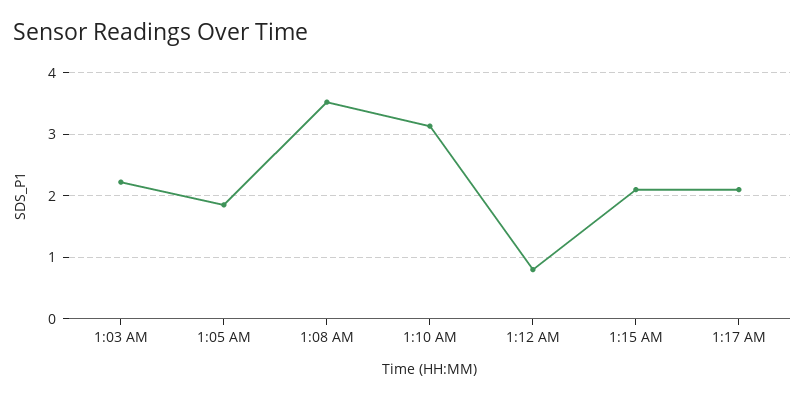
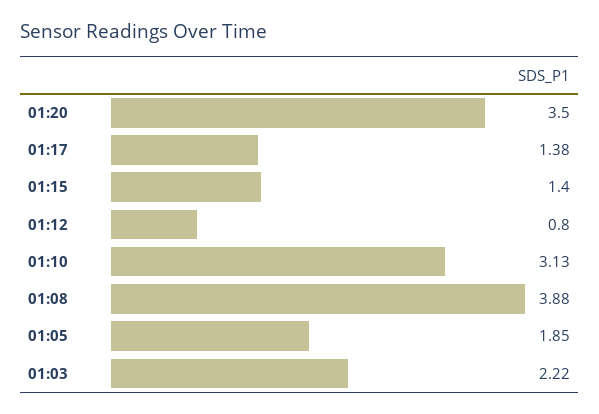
1:08 AM: 3.5 -> 3.88
1:15 AM: 2.1 -> 1.4
1:17 AM: 2.1 -> 1.38
01:20: none -> 3.5

